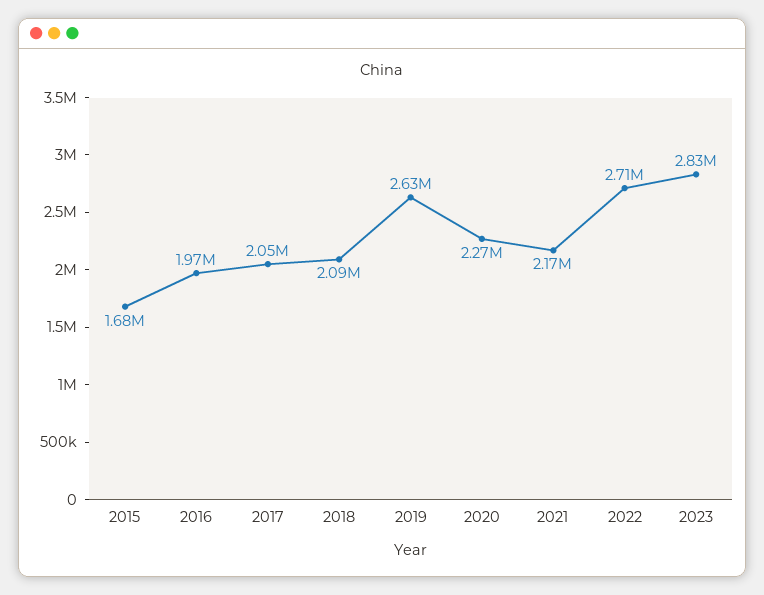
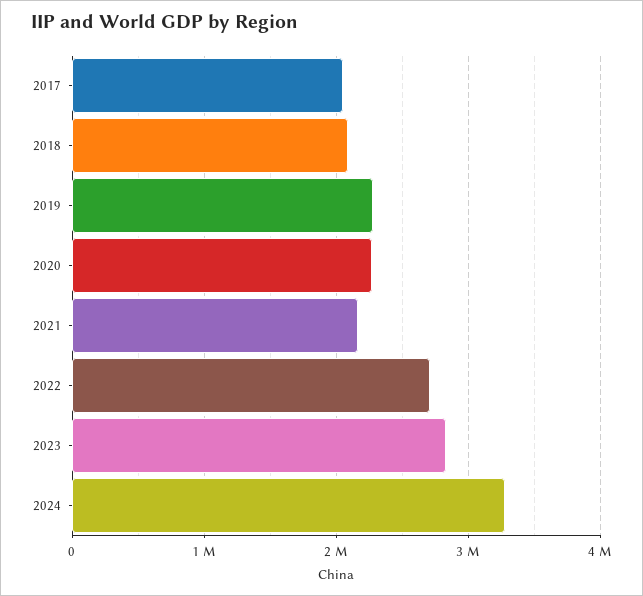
2015: 1680000 -> none
2016: 1970000 -> none
2019: 2630000 -> 2300000
2024: none -> 3300000

